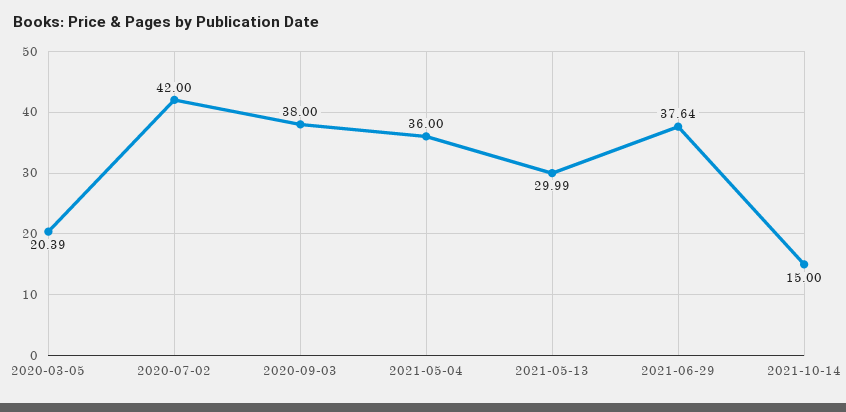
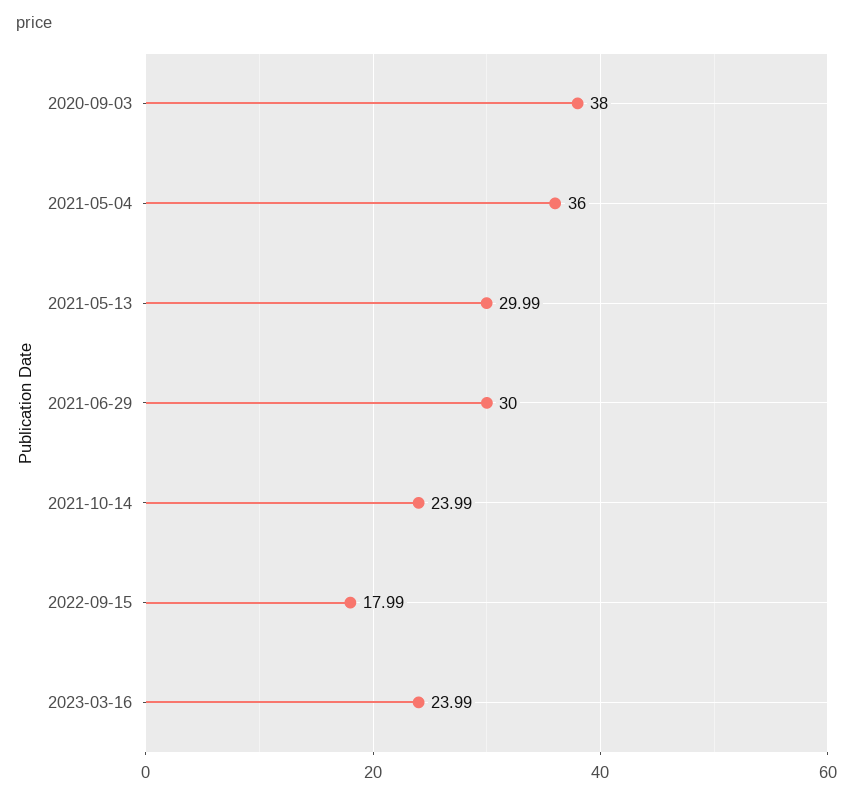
2020-03-05: 20.39 -> none
2020-07-02: 42 -> none
2021-06-29: 37.64 -> 30
2021-10-14: 15 -> 23.99
2022-09-15: none -> 17.99
2023-03-16: none -> 23.99

